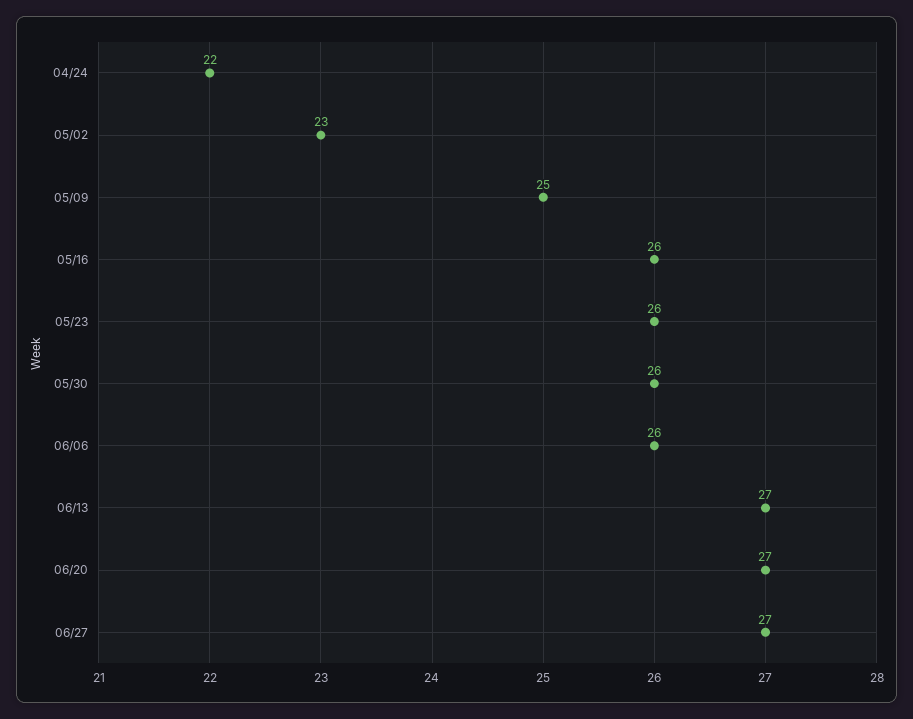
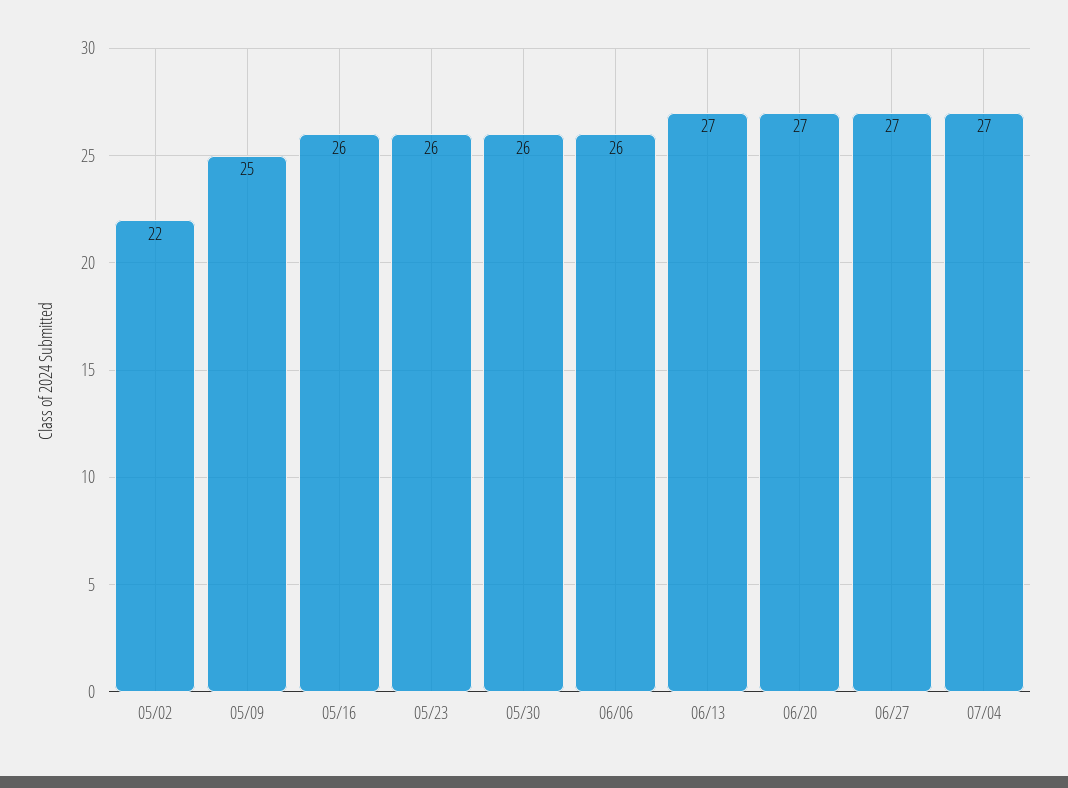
04/24: 22 -> none
05/02: 23 -> 22
07/04: none -> 27

